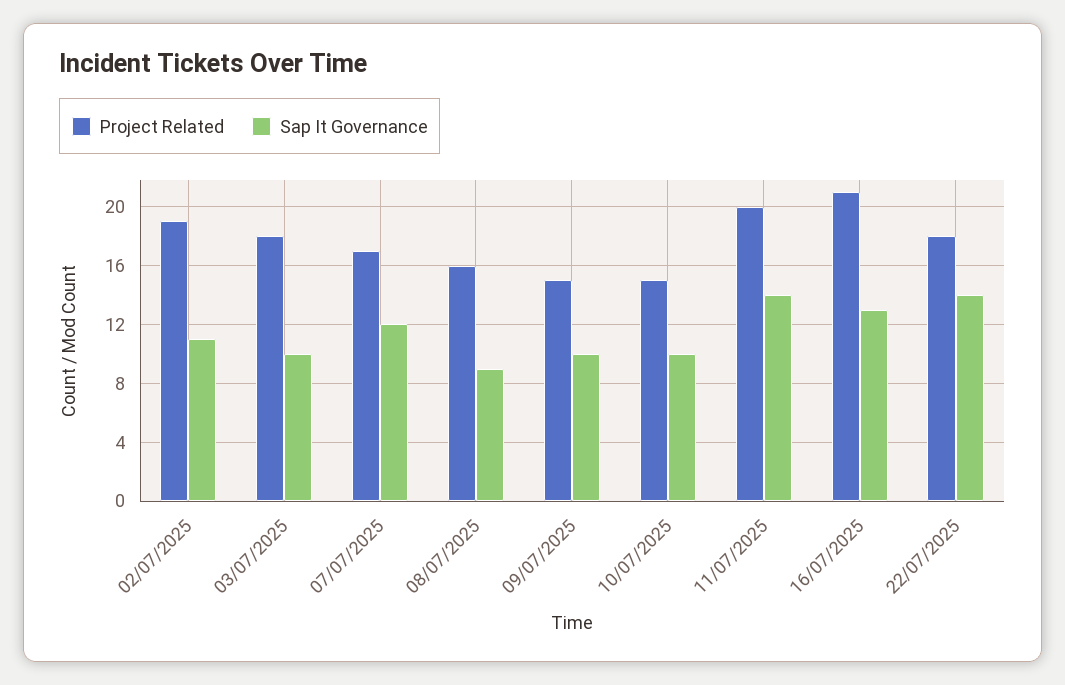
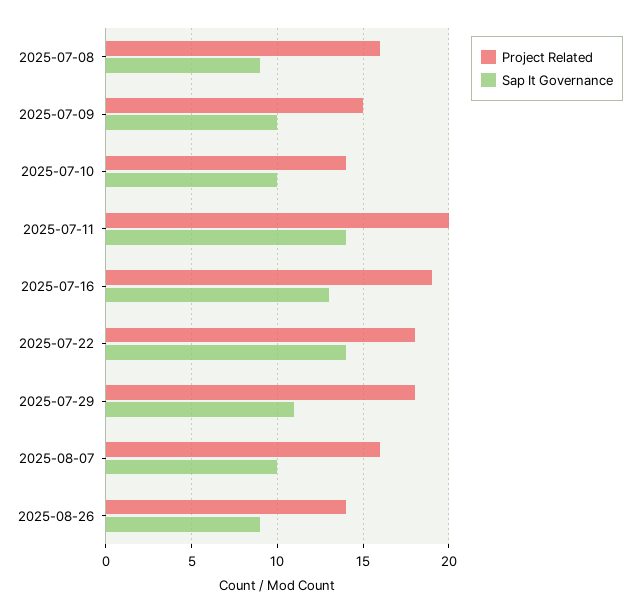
Project Related, 02/07/2025: 19 -> none
Sap It Governance, 02/07/2025: 11 -> none
Project Related, 03/07/2025: 18 -> none
Sap It Governance, 03/07/2025: 10 -> none
Project Related, 07/07/2025: 17 -> none
Sap It Governance, 07/07/2025: 12 -> none
Project Related, 10/07/2025: 15 -> 14
Project Related, 16/07/2025: 21 -> 19
Project Related, 2025-07-29: none -> 18
Sap It Governance, 2025-07-29: none -> 11
Project Related, 2025-08-07: none -> 16
Sap It Governance, 2025-08-07: none -> 10
Project Related, 2025-08-26: none -> 14
Sap It Governance, 2025-08-26: none -> 9

